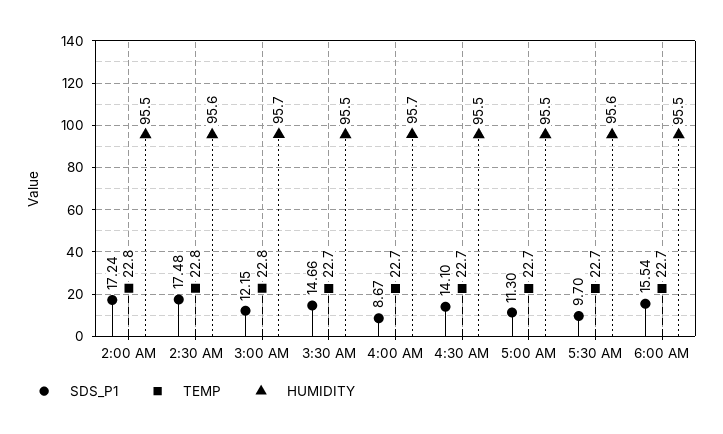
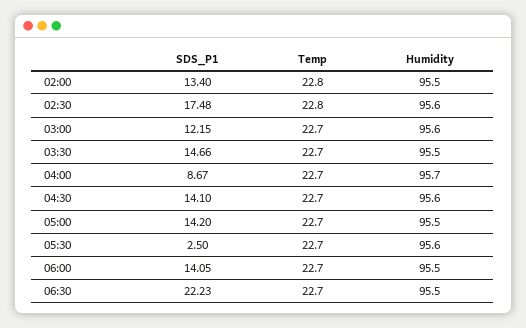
SDS_P1, 2:00 AM: 17.24 -> 13.4
TEMP, 3:00 AM: 22.8 -> 22.7
HUMIDITY, 3:00 AM: 95.7 -> 95.6
HUMIDITY, 4:30 AM: 95.5 -> 95.6
SDS_P1, 5:00 AM: 11.3 -> 14.2
SDS_P1, 5:30 AM: 9.7 -> 2.5
SDS_P1, 6:00 AM: 15.54 -> 14.05
SDS_P1, 06:30: none -> 22.23
TEMP, 06:30: none -> 22.7
HUMIDITY, 06:30: none -> 95.5

